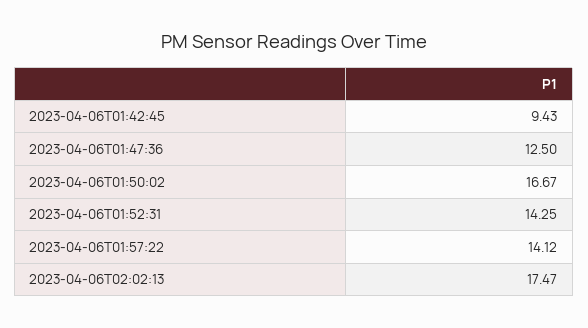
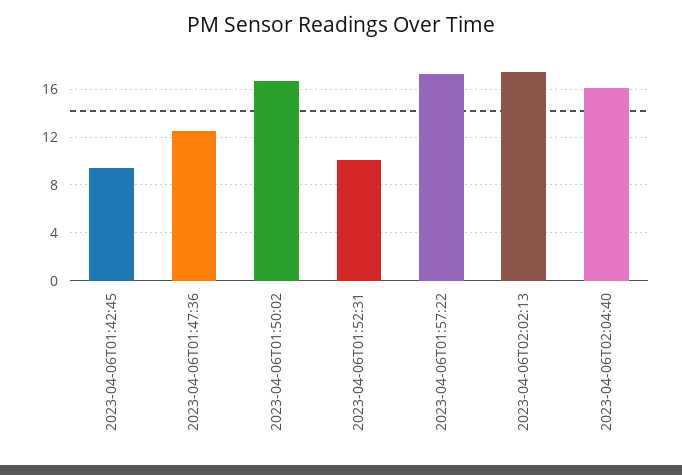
2023-04-06T01:52:31: 14.25 -> 10
2023-04-06T01:57:22: 14.12 -> 17
2023-04-06T02:04:40: none -> 16

